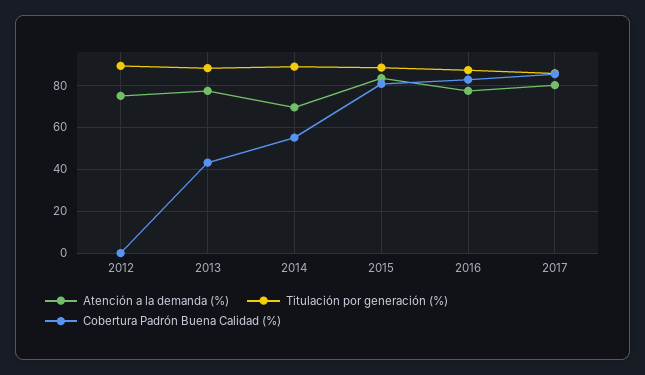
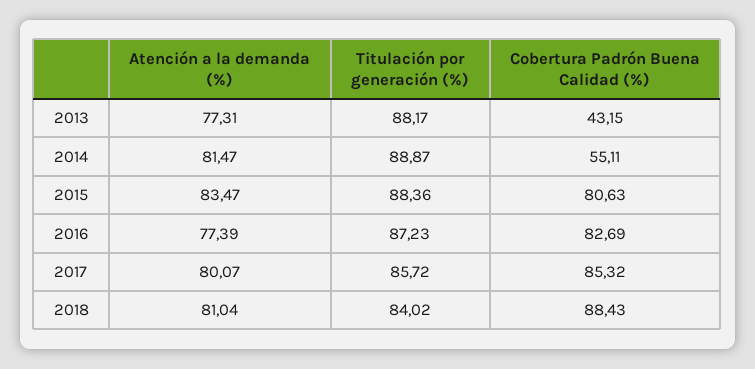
Atención a la demanda (%), 2012: 75 -> none
Titulación por generación (%), 2012: 90 -> none
Cobertura Padrón Buena Calidad (%), 2012: 0 -> none
Atención a la demanda (%), 2014: 70 -> 81.47
Atención a la demanda (%), 2018: none -> 81.04
Titulación por generación (%), 2018: none -> 84.02
Cobertura Padrón Buena Calidad (%), 2018: none -> 88.43

